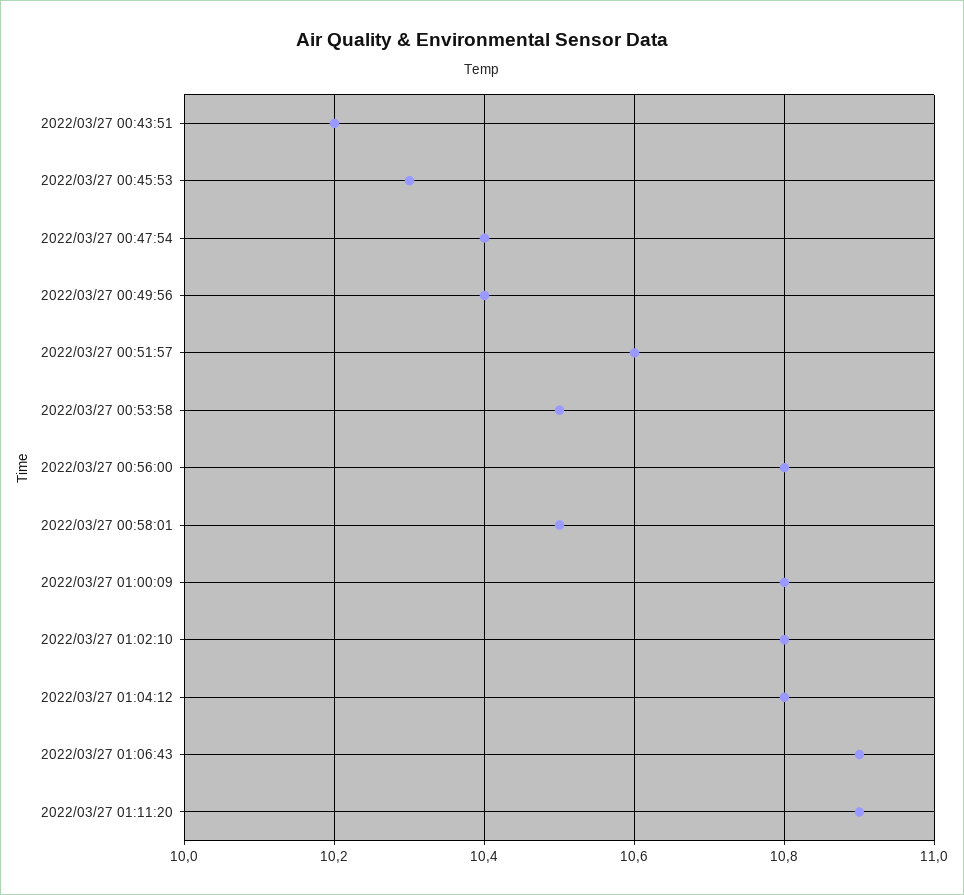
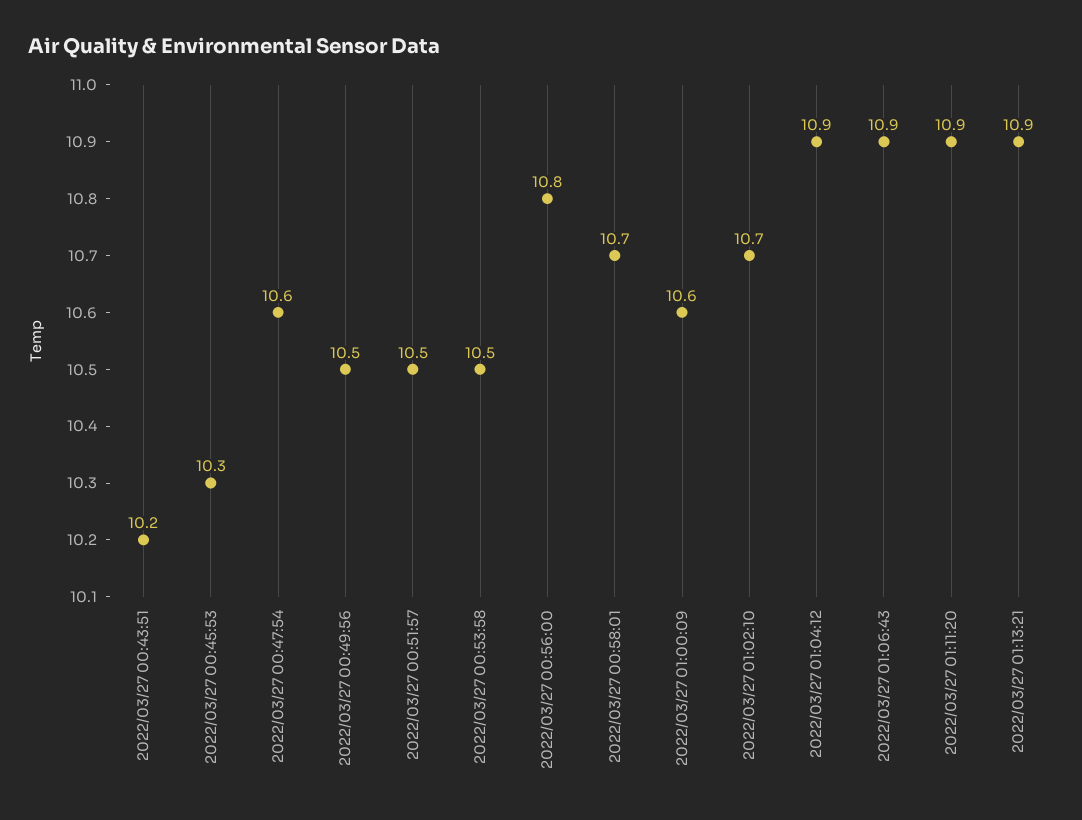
2022/03/27 00:47:54: 10.4 -> 10.6
2022/03/27 00:49:56: 10.4 -> 10.5
2022/03/27 00:51:57: 10.6 -> 10.5
2022/03/27 00:58:01: 10.5 -> 10.7
2022/03/27 01:00:09: 10.8 -> 10.6
2022/03/27 01:02:10: 10.8 -> 10.7
2022/03/27 01:04:12: 10.8 -> 10.9
2022/03/27 01:13:21: none -> 10.9

